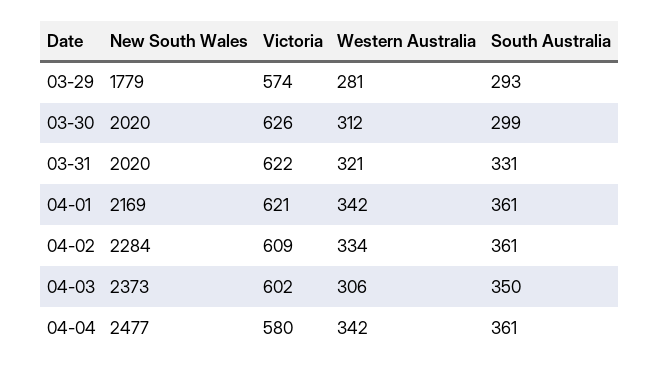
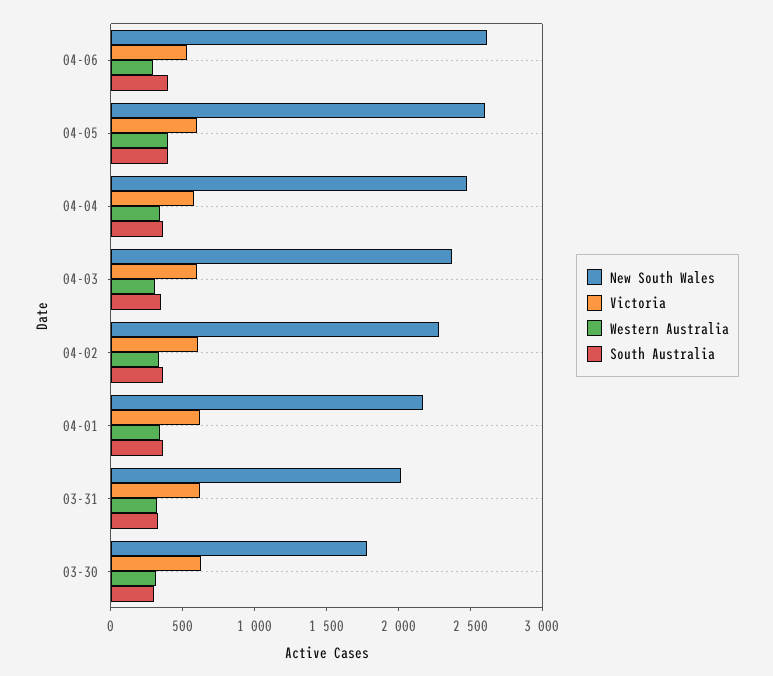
New South Wales, 03-29: 1779 -> none
Victoria, 03-29: 574 -> none
Western Australia, 03-29: 281 -> none
South Australia, 03-29: 293 -> none
New South Wales, 03-30: 2020 -> 1800
New South Wales, 04-06: none -> 2600
Victoria, 04-06: none -> 500
Western Australia, 04-06: none -> 300
South Australia, 04-06: none -> 400
New South Wales, 04-05: none -> 2600
Victoria, 04-05: none -> 600
Western Australia, 04-05: none -> 400
South Australia, 04-05: none -> 400

